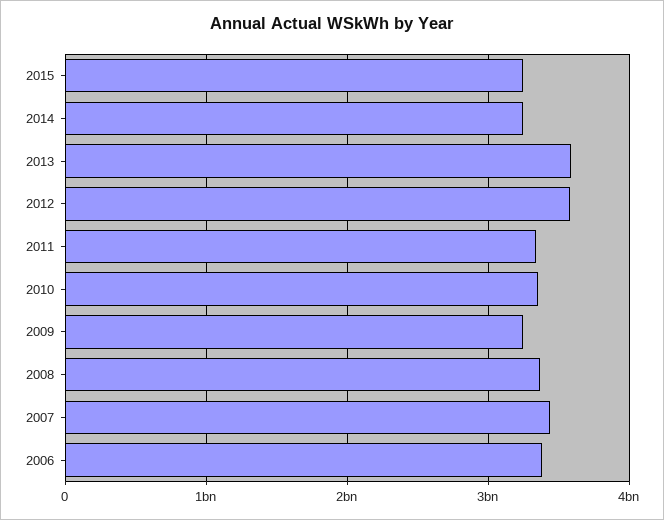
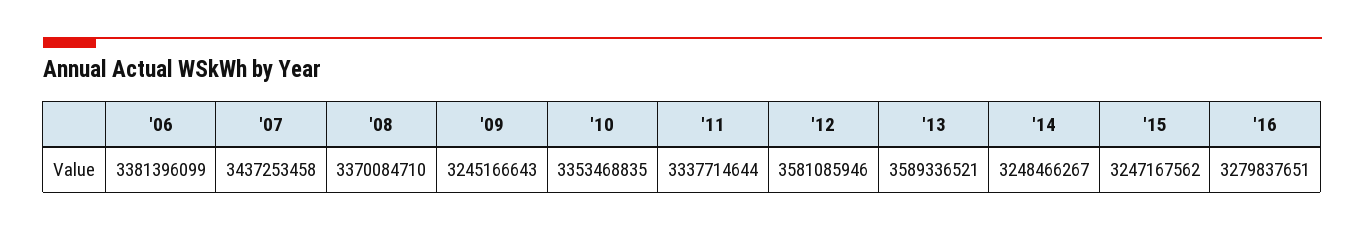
'16: none -> 3279837651

